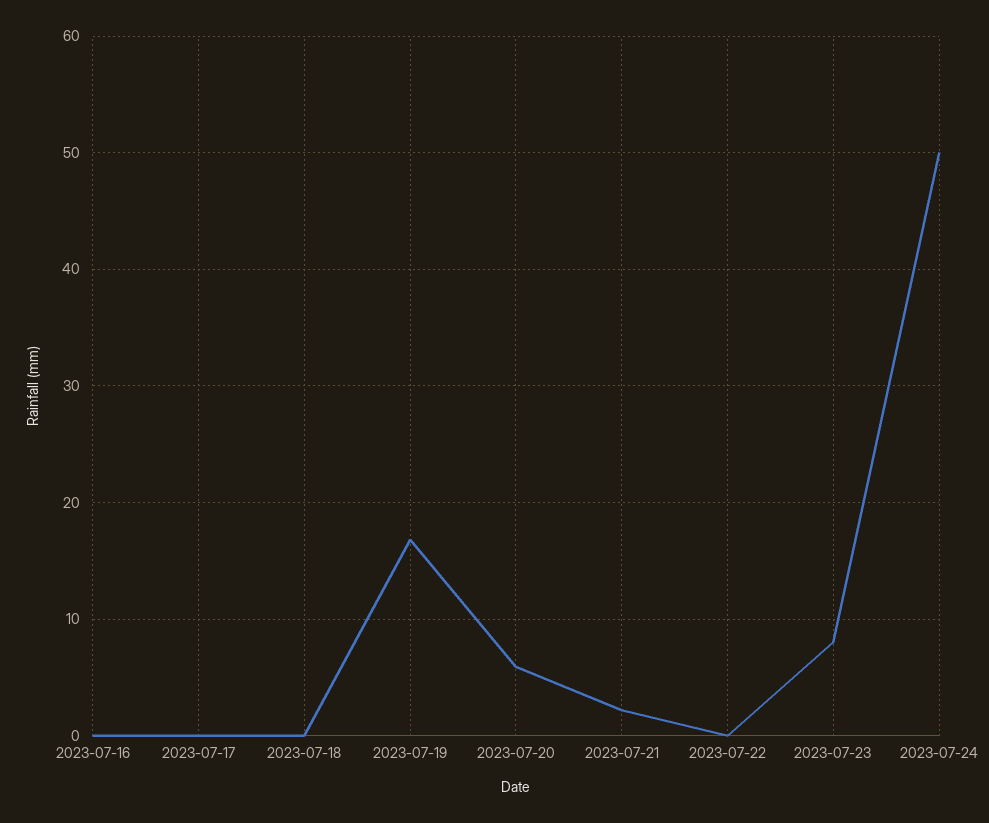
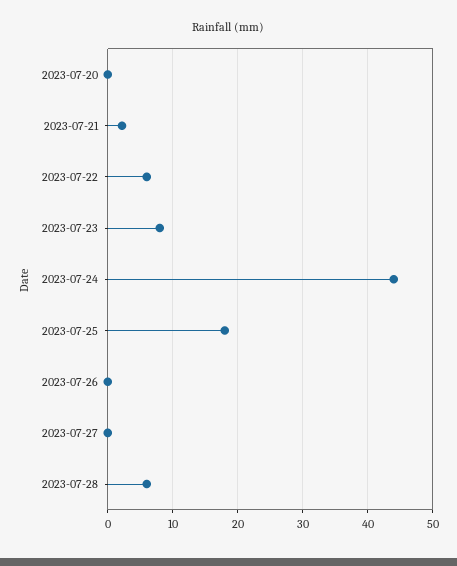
2023-07-16: 0 -> none
2023-07-17: 0 -> none
2023-07-18: 0 -> none
2023-07-19: 17 -> none
2023-07-20: 6 -> 0
2023-07-22: 0 -> 6
2023-07-24: 50 -> 44
2023-07-25: none -> 18
2023-07-26: none -> 0
2023-07-27: none -> 0
2023-07-28: none -> 6

